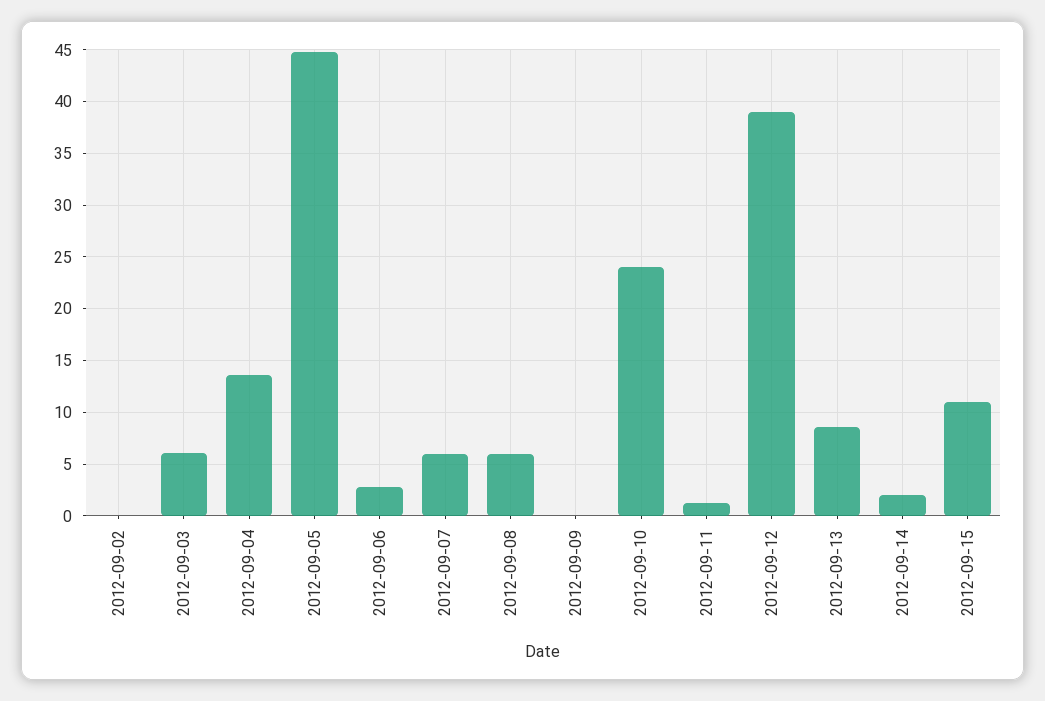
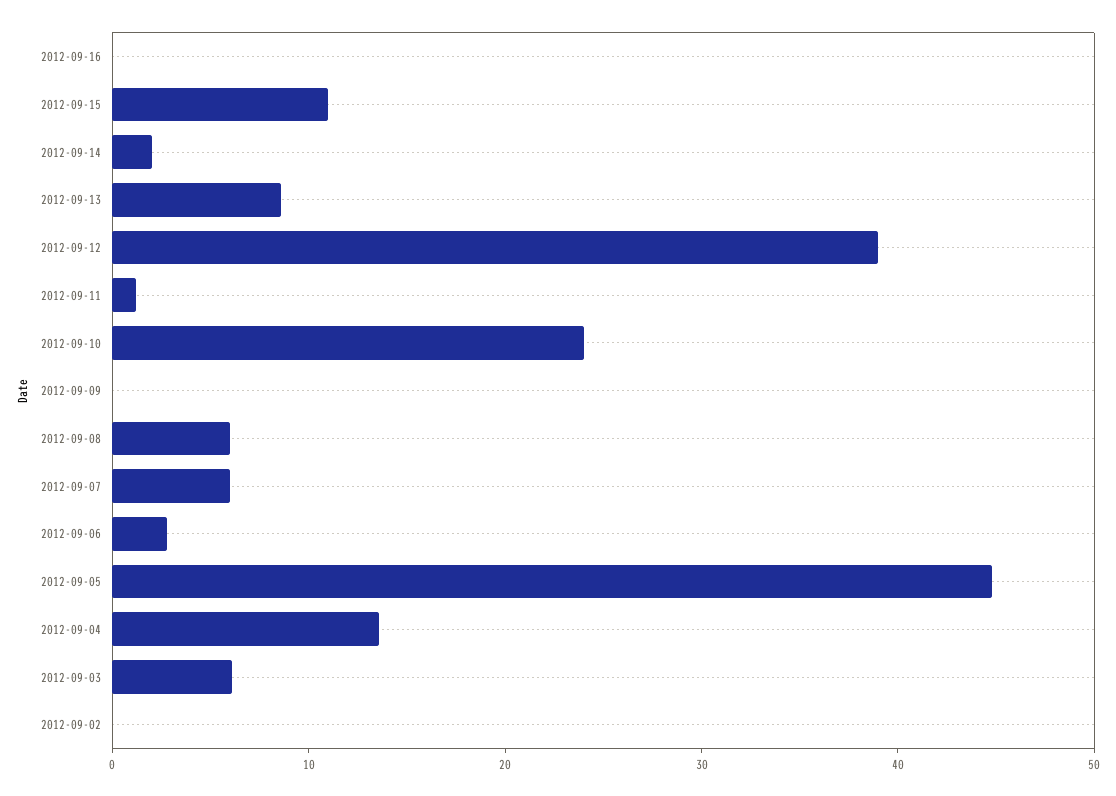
2012-09-16: none -> 0

